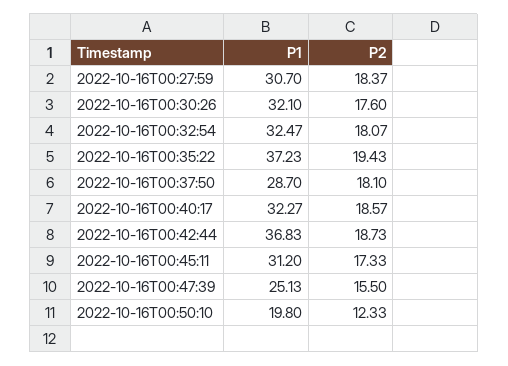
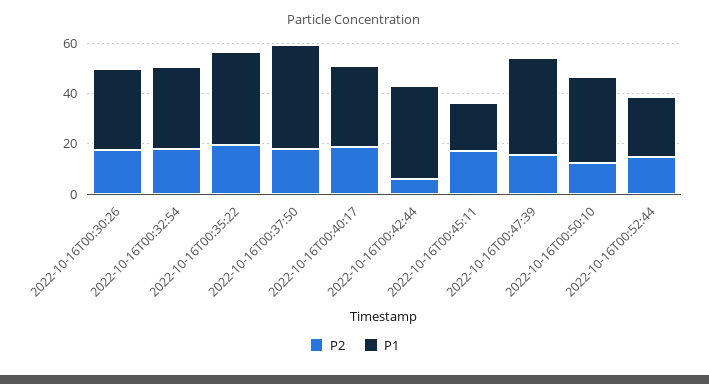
P1, 2022-10-16T00:27:59: 30.7 -> none
P2, 2022-10-16T00:27:59: 18.37 -> none
P1, 2022-10-16T00:37:50: 28.7 -> 40
P2, 2022-10-16T00:42:44: 18.73 -> 5
P1, 2022-10-16T00:45:11: 31.2 -> 20
P1, 2022-10-16T00:47:39: 25.13 -> 40
P1, 2022-10-16T00:50:10: 19.8 -> 35
P2, 2022-10-16T00:52:44: none -> 15
P1, 2022-10-16T00:52:44: none -> 25

